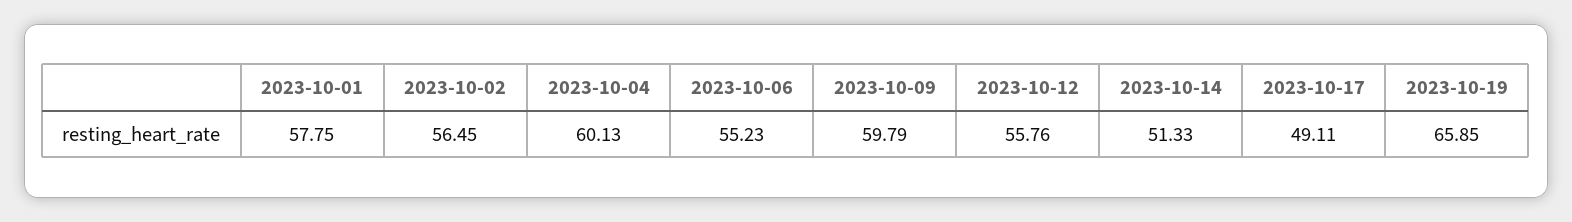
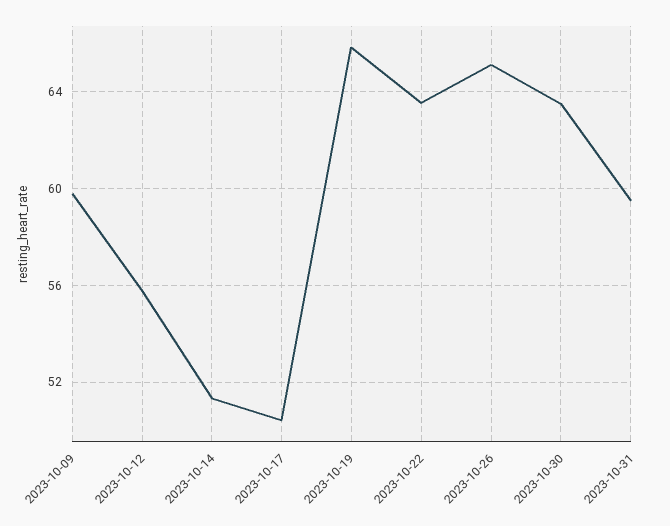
2023-10-01: 57.75 -> none
2023-10-02: 56.45 -> none
2023-10-04: 60.13 -> none
2023-10-06: 55.23 -> none
2023-10-17: 49.11 -> 50.5
2023-10-22: none -> 63.5
2023-10-26: none -> 65
2023-10-30: none -> 63.5
2023-10-31: none -> 59.5

